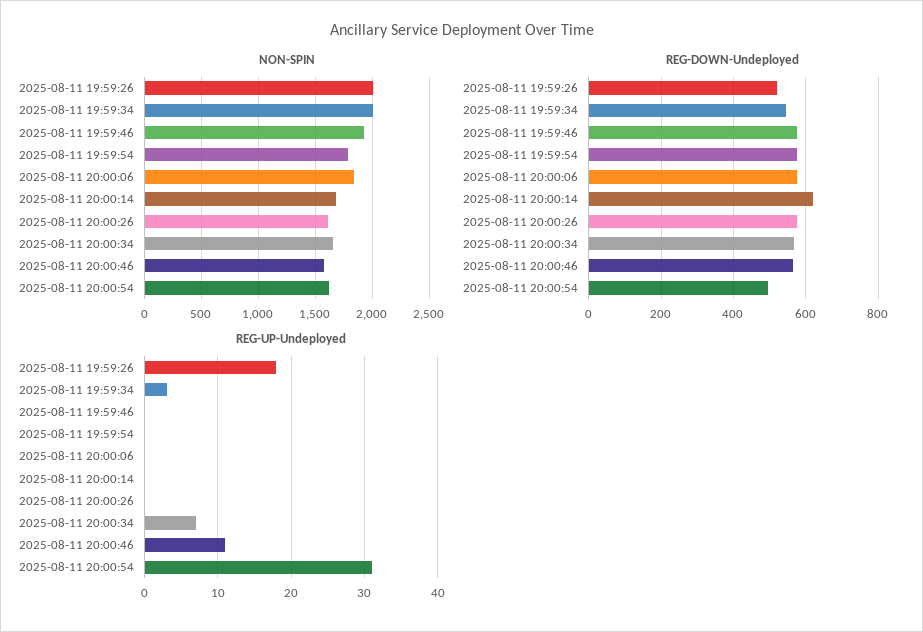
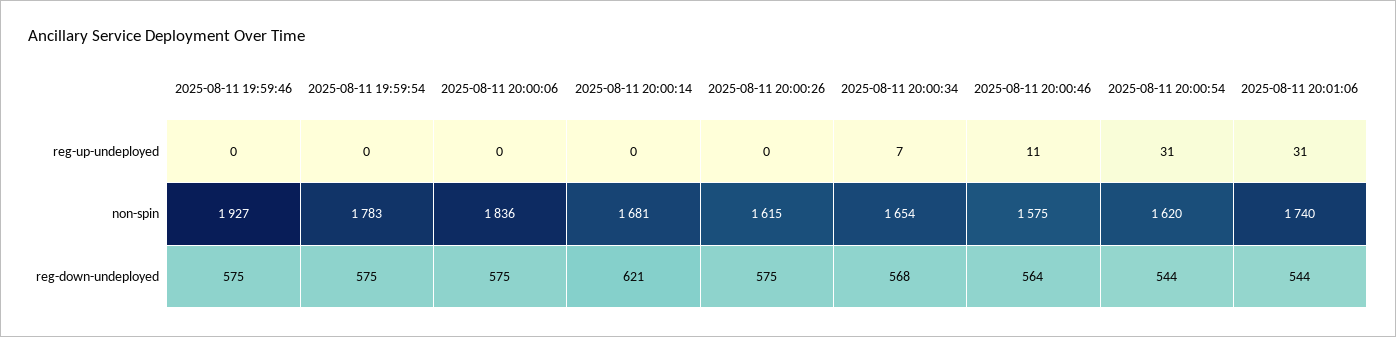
NON-SPIN, 2025-08-11 19:59:26: 2000 -> none
NON-SPIN, 2025-08-11 19:59:34: 2000 -> none
REG-DOWN-Undeployed, 2025-08-11 19:59:26: 520 -> none
REG-DOWN-Undeployed, 2025-08-11 19:59:34: 540 -> none
REG-DOWN-Undeployed, 2025-08-11 20:00:54: 500 -> 544
REG-UP-Undeployed, 2025-08-11 19:59:26: 18 -> none
REG-UP-Undeployed, 2025-08-11 19:59:34: 3 -> none
REG-UP-Undeployed, 2025-08-11 20:01:06: none -> 31
NON-SPIN, 2025-08-11 20:01:06: none -> 1740
REG-DOWN-Undeployed, 2025-08-11 20:01:06: none -> 544

